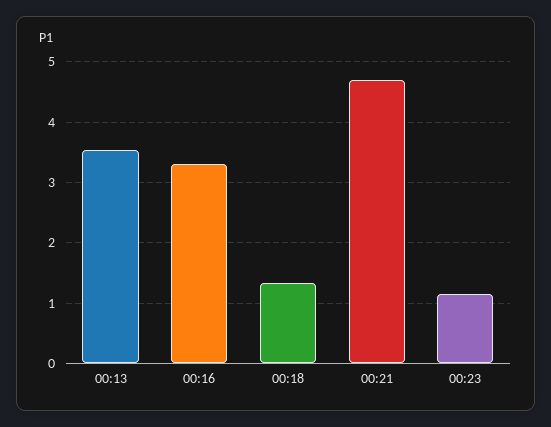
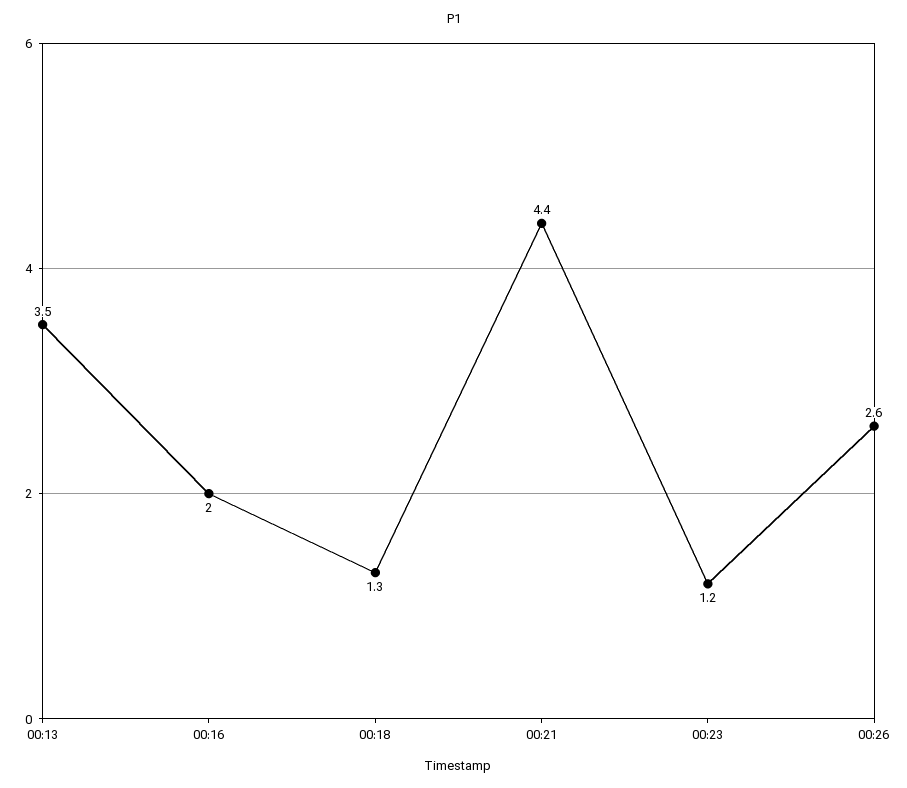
00:16: 3.3 -> 2
00:21: 4.7 -> 4.4
00:26: none -> 2.6

